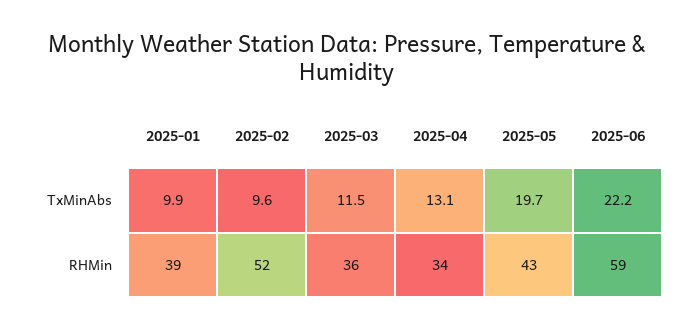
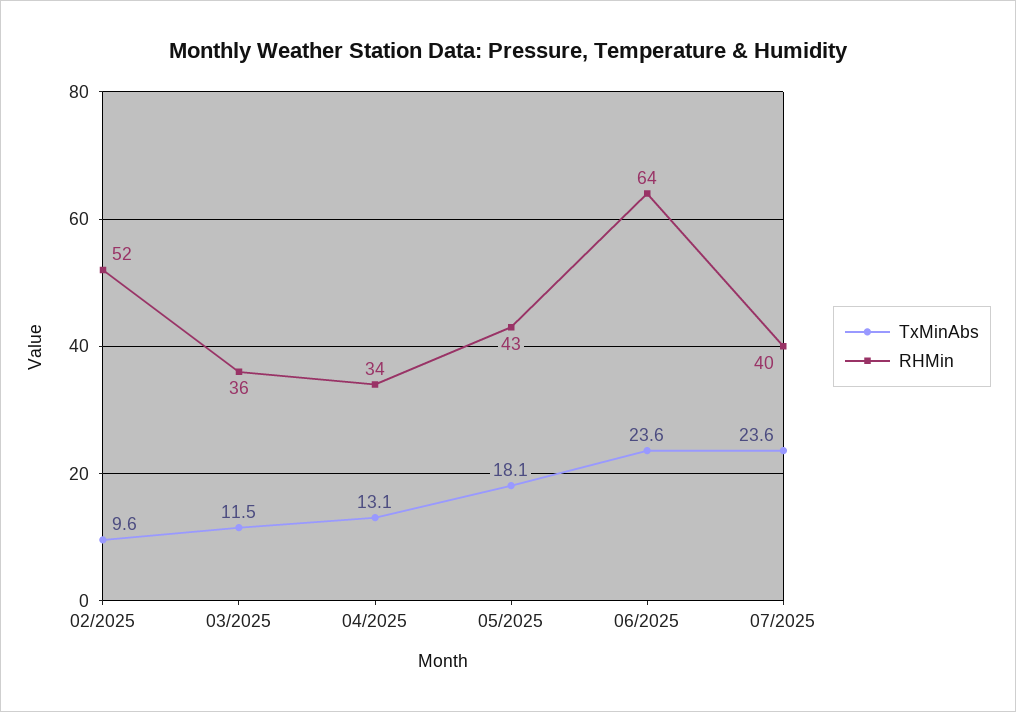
TxMinAbs, 2025-01: 9.9 -> none
TxMinAbs, 2025-05: 19.7 -> 18.1
TxMinAbs, 2025-06: 22.2 -> 23.6
RHMin, 2025-01: 39 -> none
RHMin, 2025-06: 59 -> 64
TxMinAbs, 07/2025: none -> 23.6
RHMin, 07/2025: none -> 40

